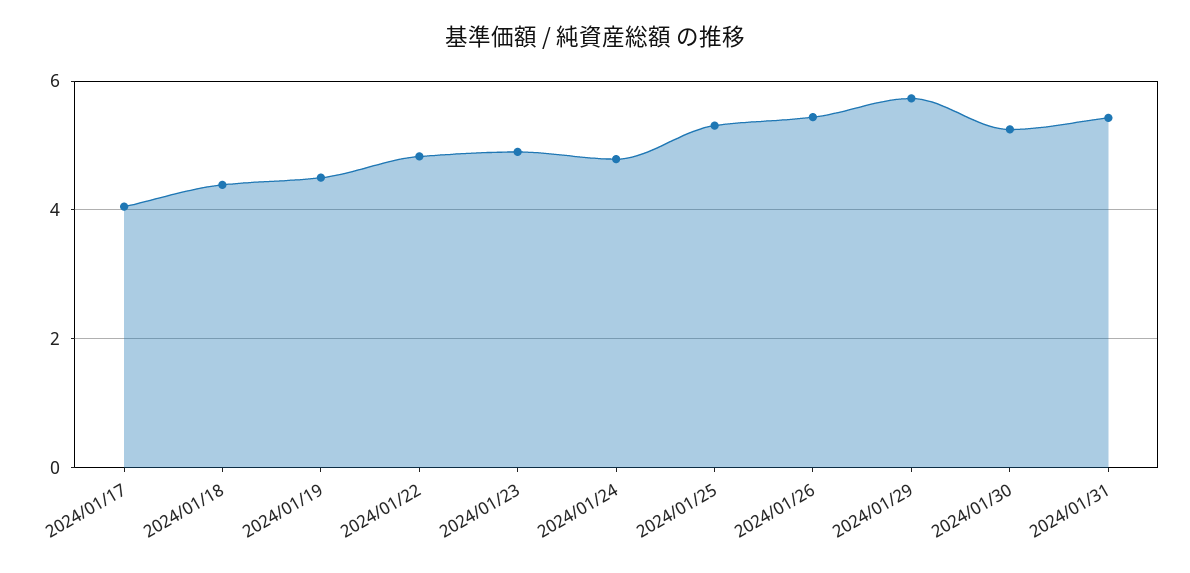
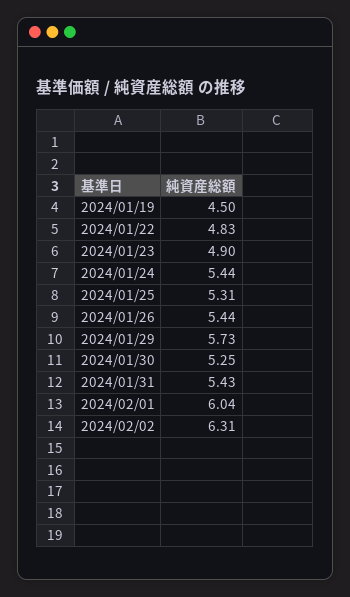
2024/01/17: 4 -> none
2024/01/18: 4.4 -> none
2024/01/24: 4.8 -> 5.44
2024/02/01: none -> 6.04
2024/02/02: none -> 6.31

